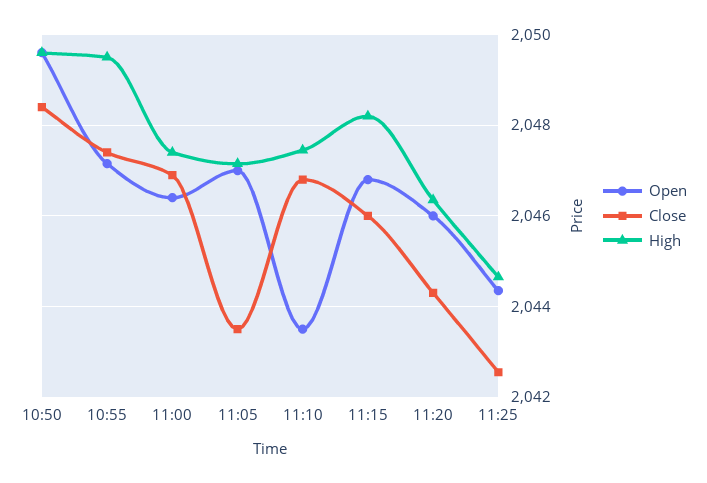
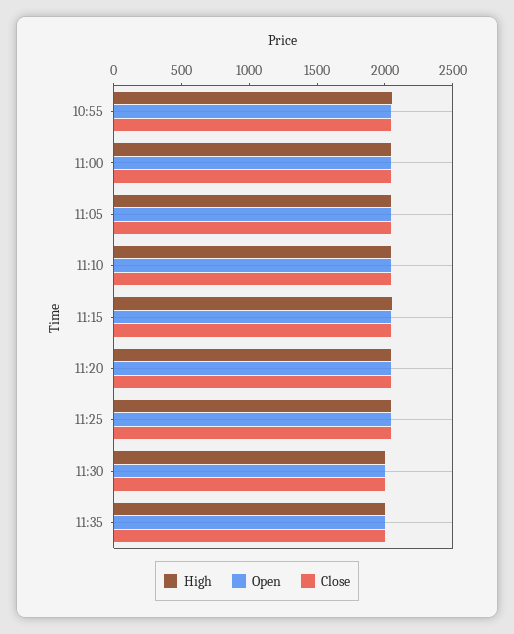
Open, 10:50: 2049.6 -> none
Close, 10:50: 2048.4 -> none
High, 10:50: 2049.6 -> none
High, 11:30: none -> 2000
Open, 11:30: none -> 2000
Close, 11:30: none -> 2000
High, 11:35: none -> 2000
Open, 11:35: none -> 2000
Close, 11:35: none -> 2000

